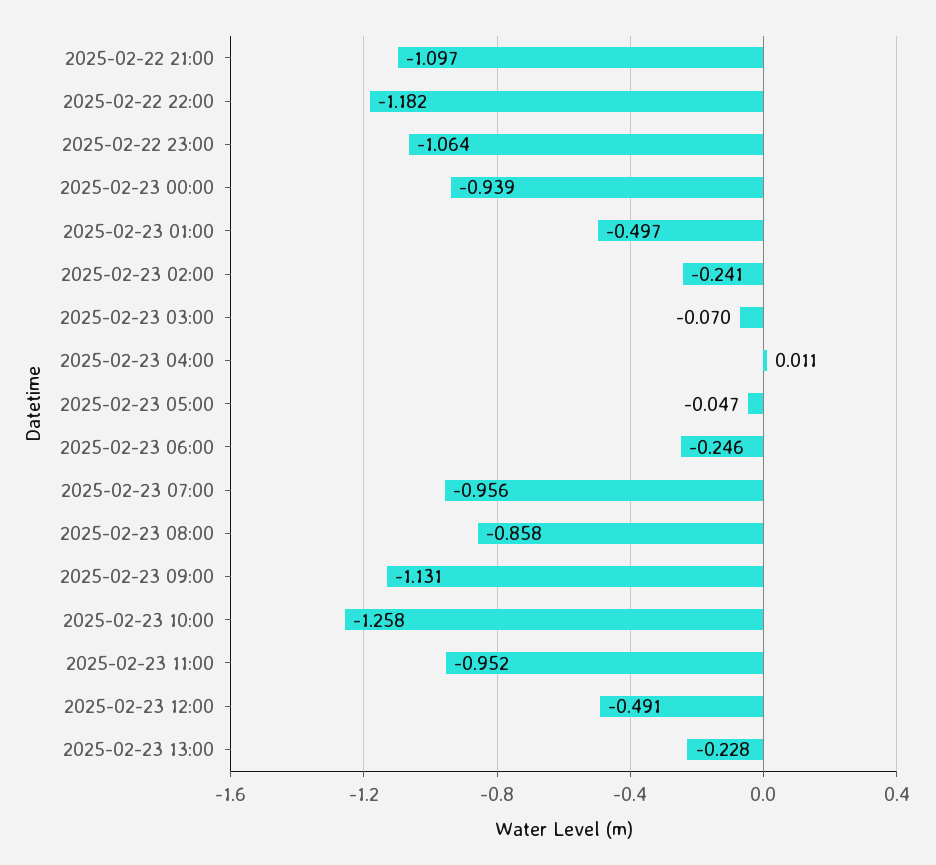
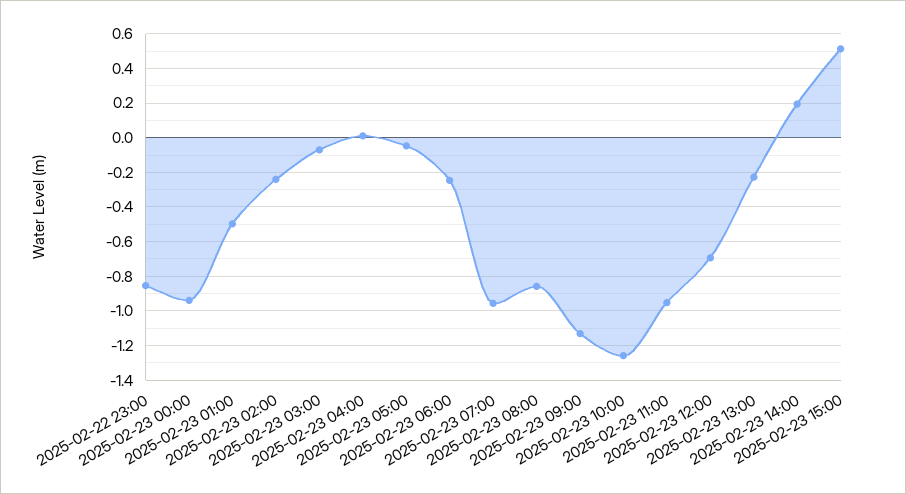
2025-02-22 21:00: -1.097 -> none
2025-02-22 22:00: -1.182 -> none
2025-02-22 23:00: -1.064 -> -0.85
2025-02-23 12:00: -0.491 -> -0.7
2025-02-23 14:00: none -> 0.2
2025-02-23 15:00: none -> 0.5

